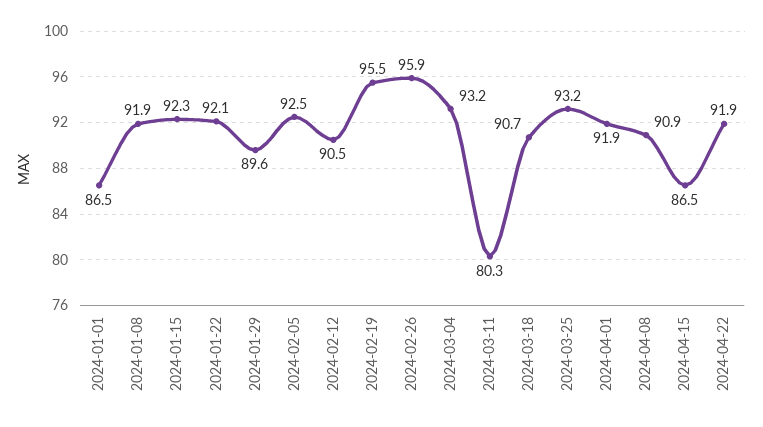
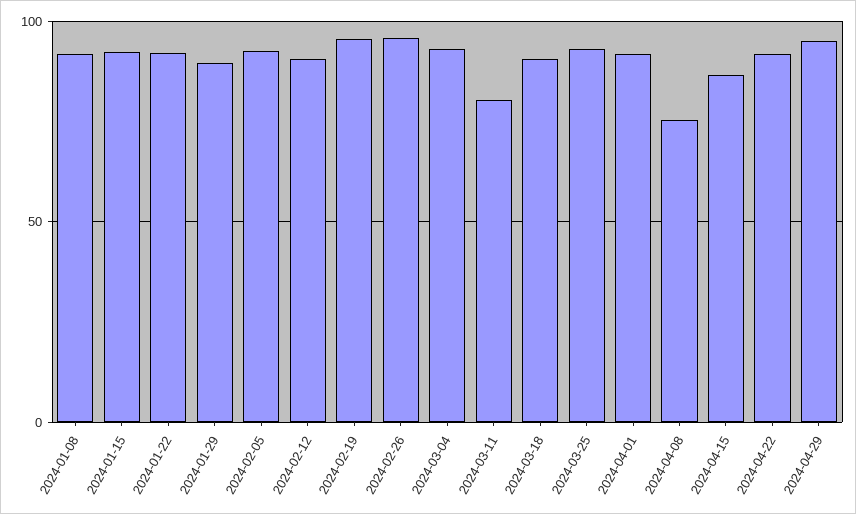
2024-01-01: 86.5 -> none
2024-04-08: 90.9 -> 75
2024-04-29: none -> 95

